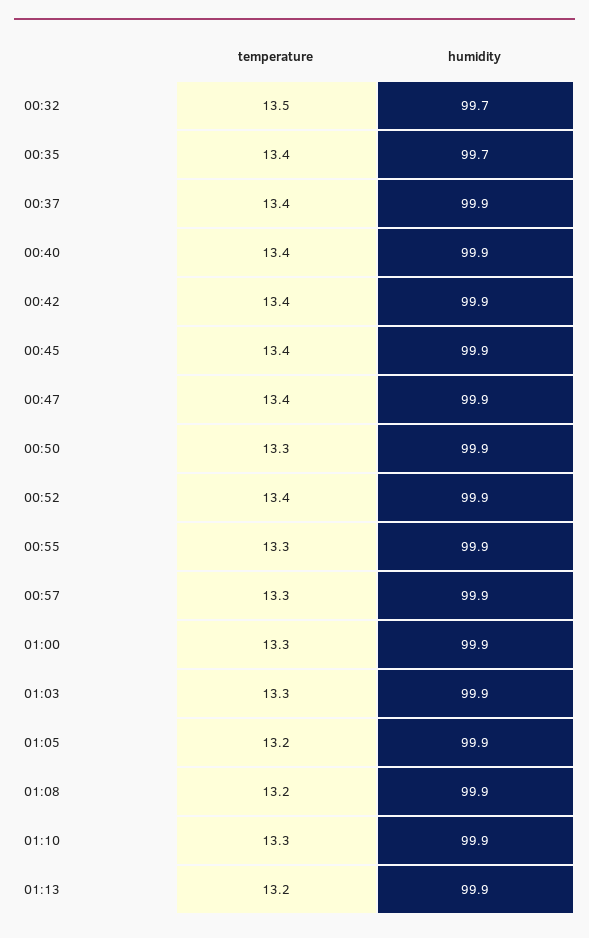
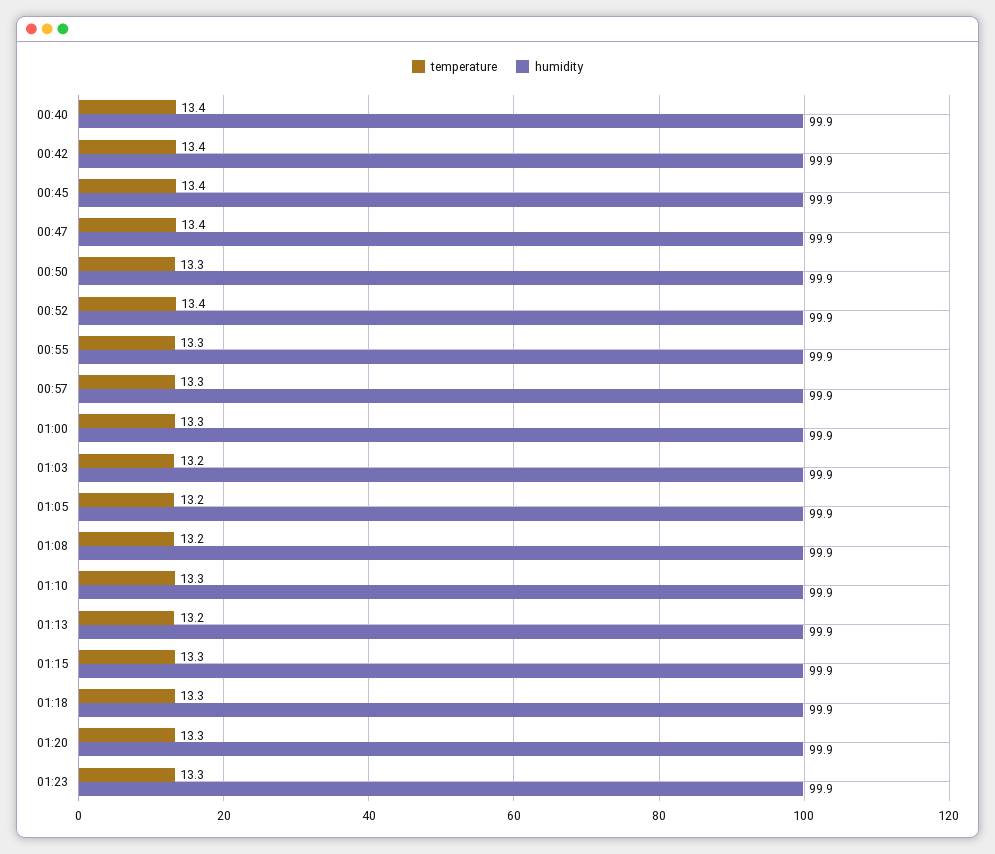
temperature, 00:32: 13.5 -> none
humidity, 00:32: 99.7 -> none
temperature, 00:35: 13.4 -> none
humidity, 00:35: 99.7 -> none
temperature, 00:37: 13.4 -> none
humidity, 00:37: 99.9 -> none
temperature, 01:03: 13.3 -> 13.2
temperature, 01:15: none -> 13.3
humidity, 01:15: none -> 99.9
temperature, 01:18: none -> 13.3
humidity, 01:18: none -> 99.9
temperature, 01:20: none -> 13.3
humidity, 01:20: none -> 99.9
temperature, 01:23: none -> 13.3
humidity, 01:23: none -> 99.9

